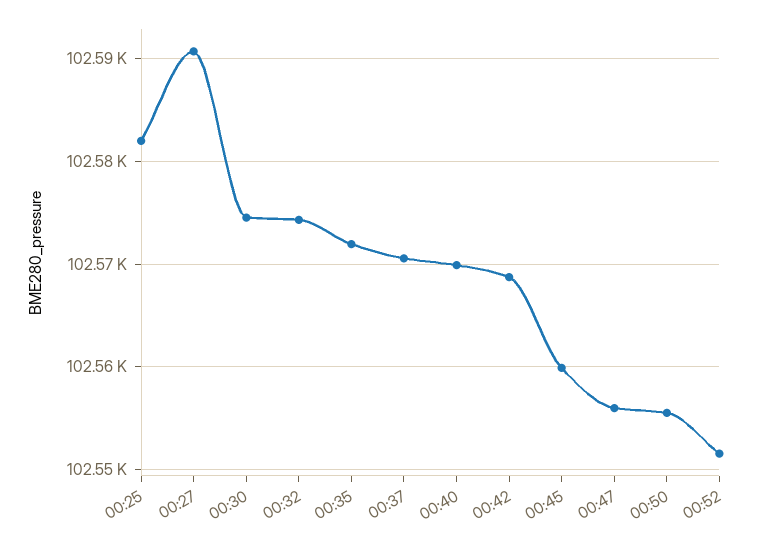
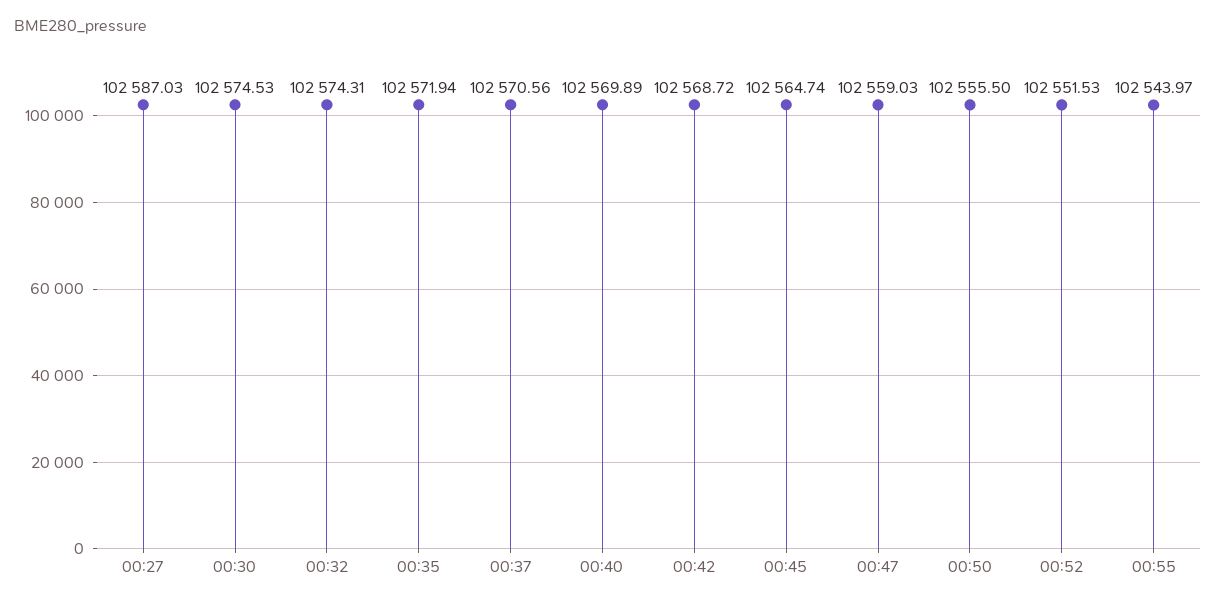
00:25: 102582 -> none
00:27: 102591 -> 102587.03
00:45: 102560 -> 102564.74
00:47: 102556 -> 102559.03
00:55: none -> 102543.97

